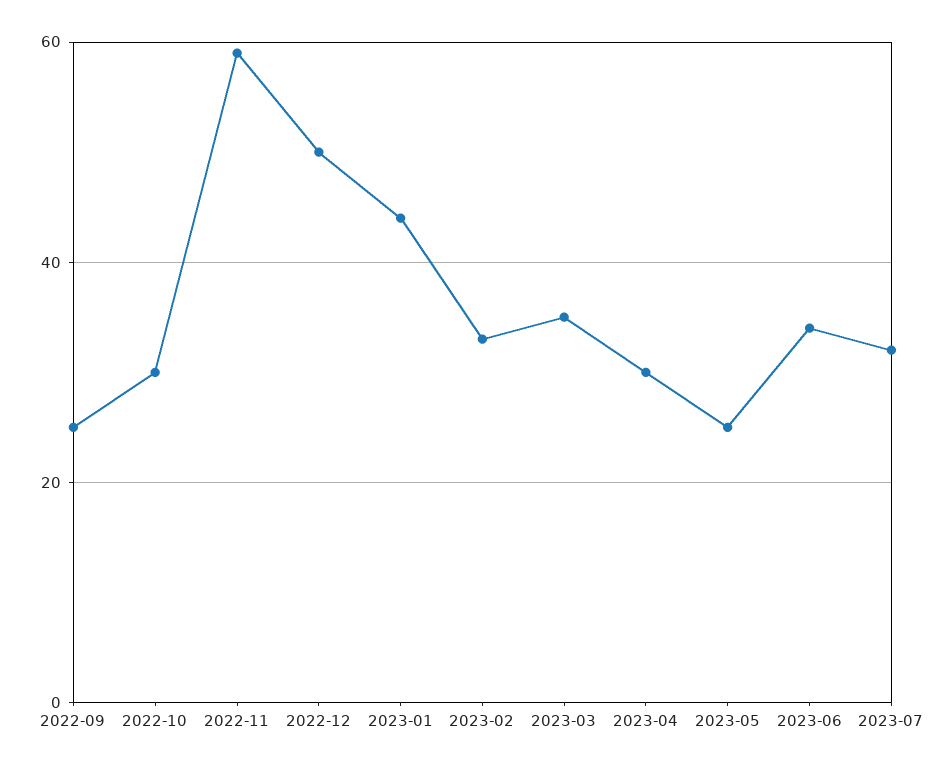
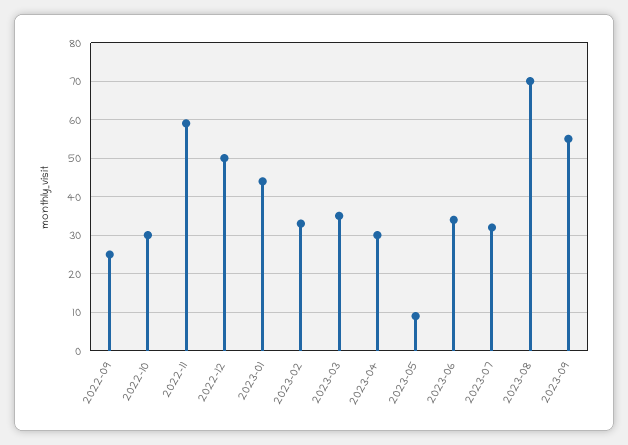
2023-05: 25 -> 10
2023-08: none -> 70
2023-09: none -> 55

